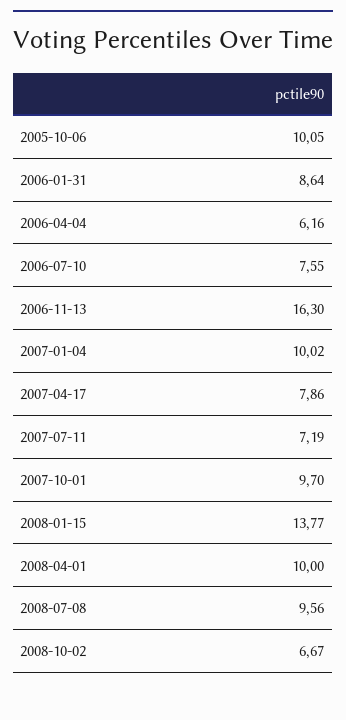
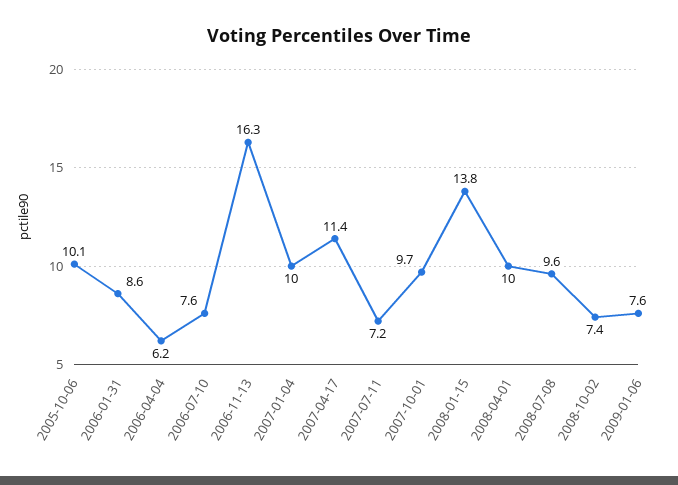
2007-04-17: 7.86 -> 11.4
2008-10-02: 6.67 -> 7.4
2009-01-06: none -> 7.6

